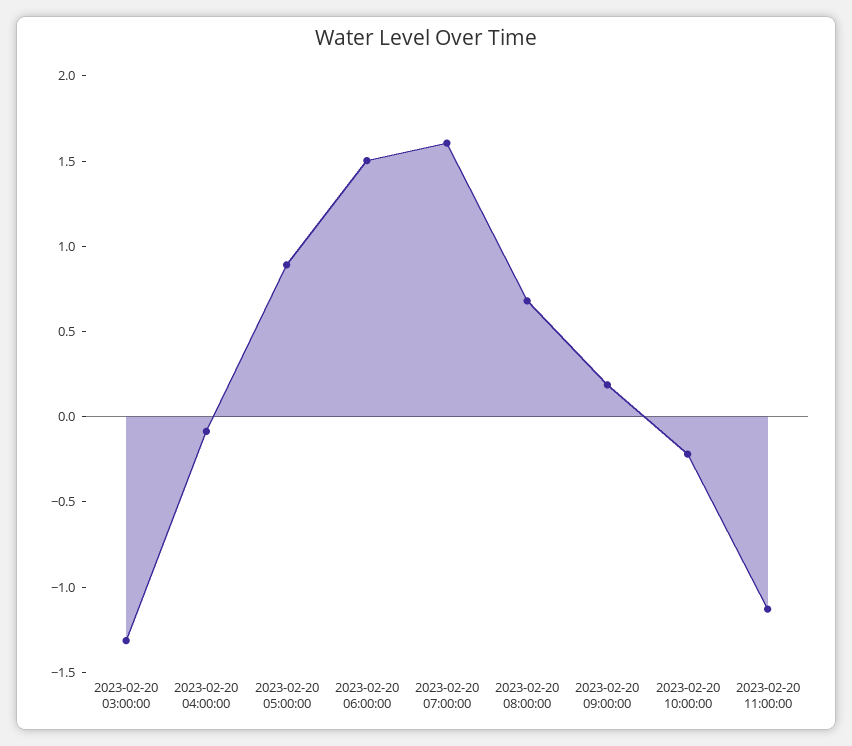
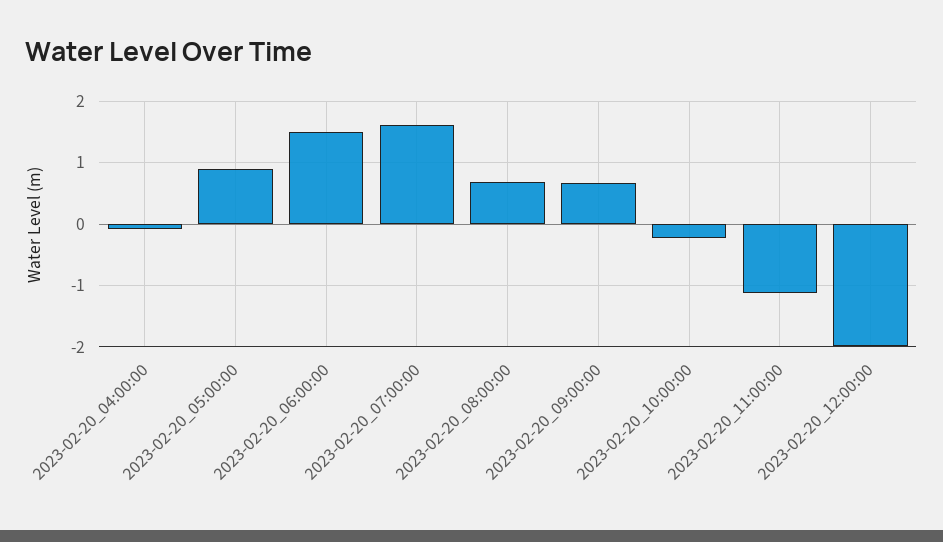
2023-02-20 03:00:00: -1.3 -> none
2023-02-20 09:00:00: 0.2 -> 0.7
2023-02-20_12:00:00: none -> -2

